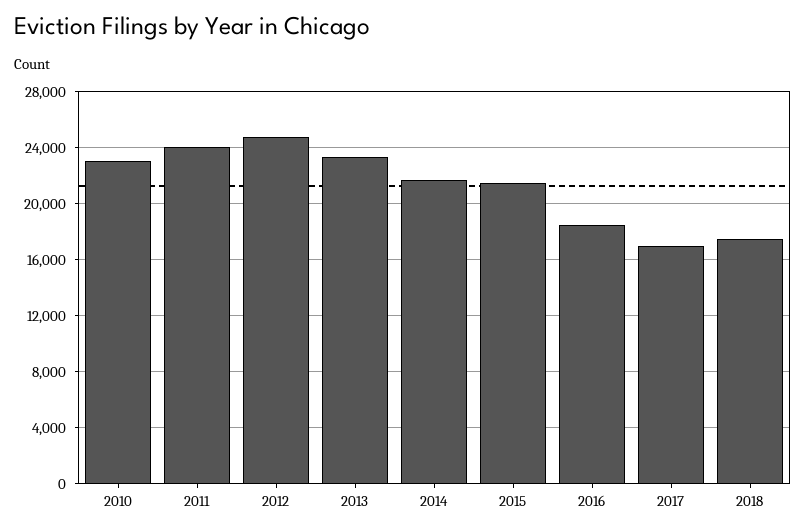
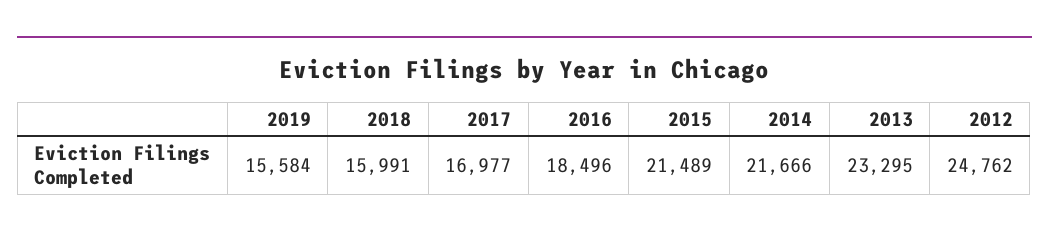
2010: 23000 -> none
2011: 24000 -> none
2018: 17500 -> 15991
2019: none -> 15584

